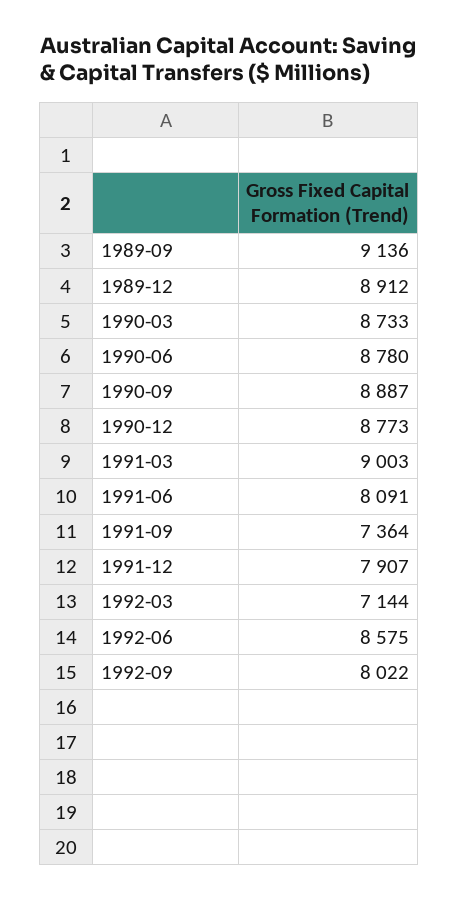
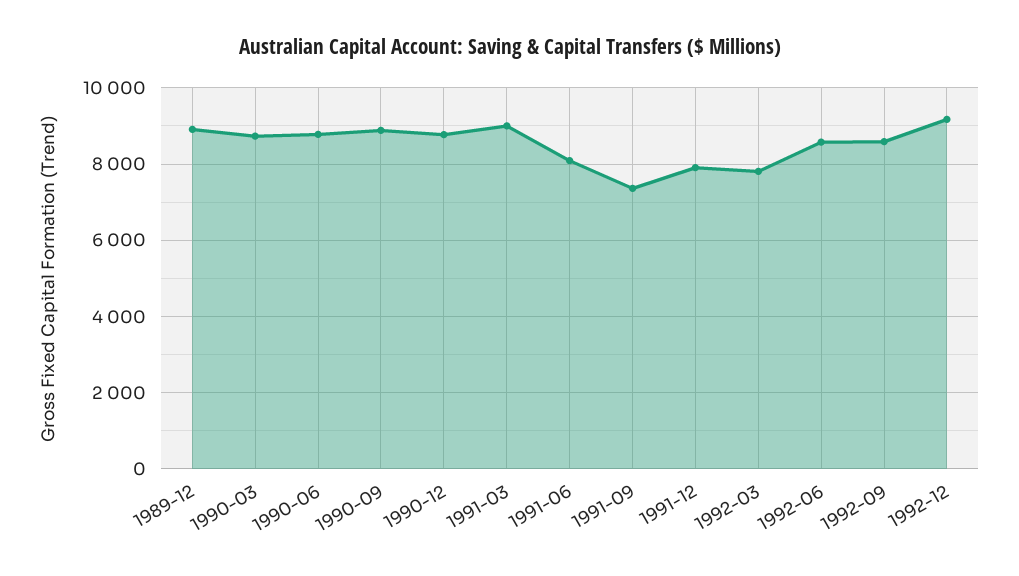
1989-09: 9136 -> none
1992-03: 7144 -> 7800
1992-09: 8022 -> 8600
1992-12: none -> 9200

